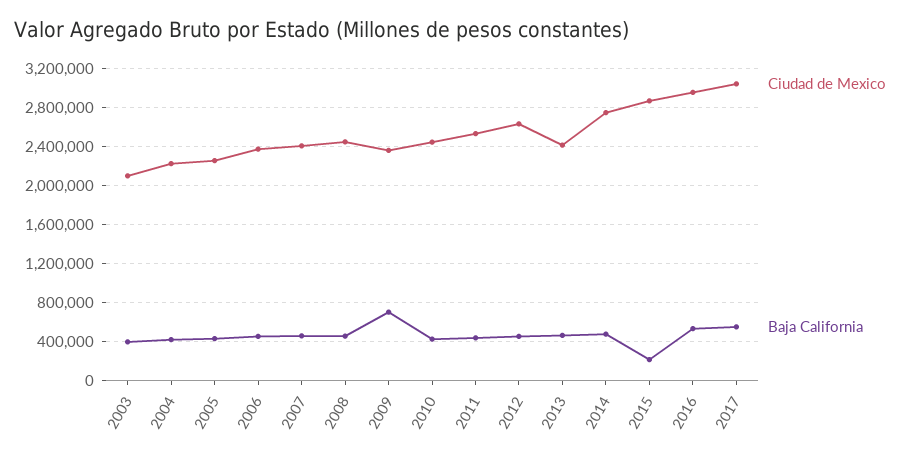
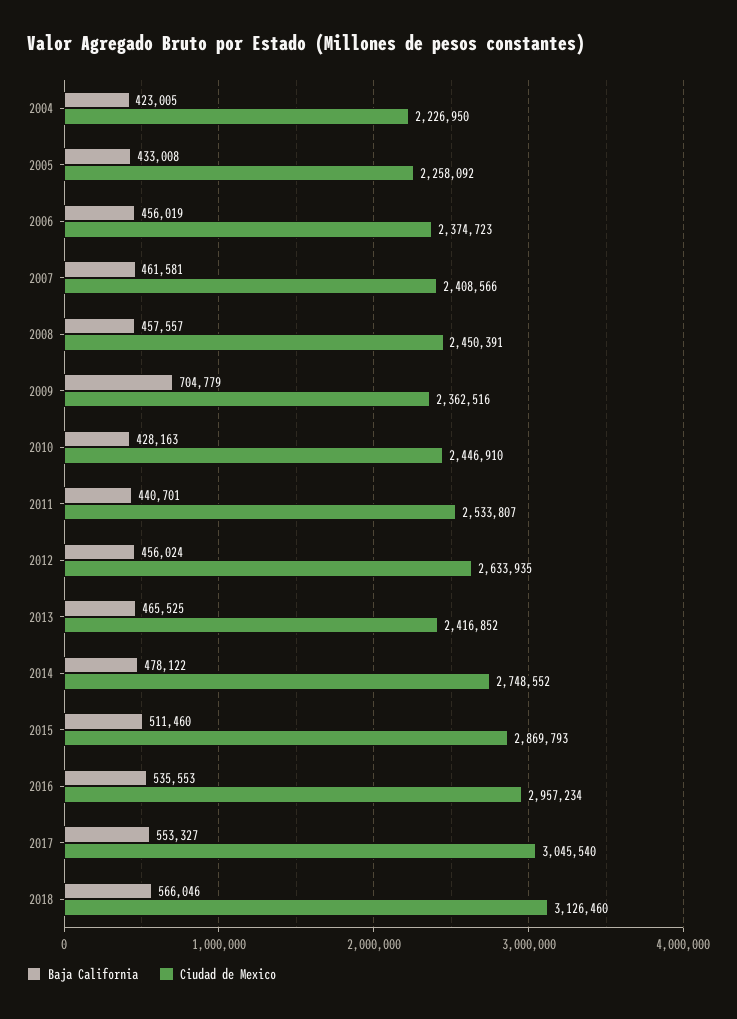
Ciudad de Mexico, 2003: 2100000 -> none
Baja California, 2003: 400000 -> none
Baja California, 2015: 200000 -> 511460
Baja California, 2018: none -> 566046
Ciudad de Mexico, 2018: none -> 3126460

